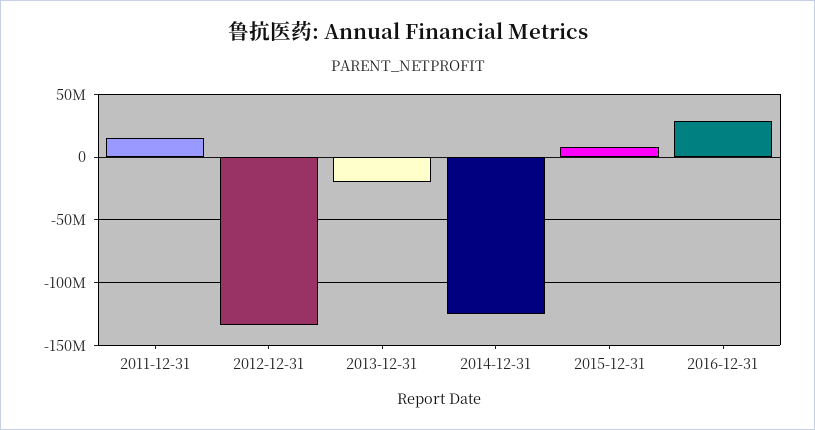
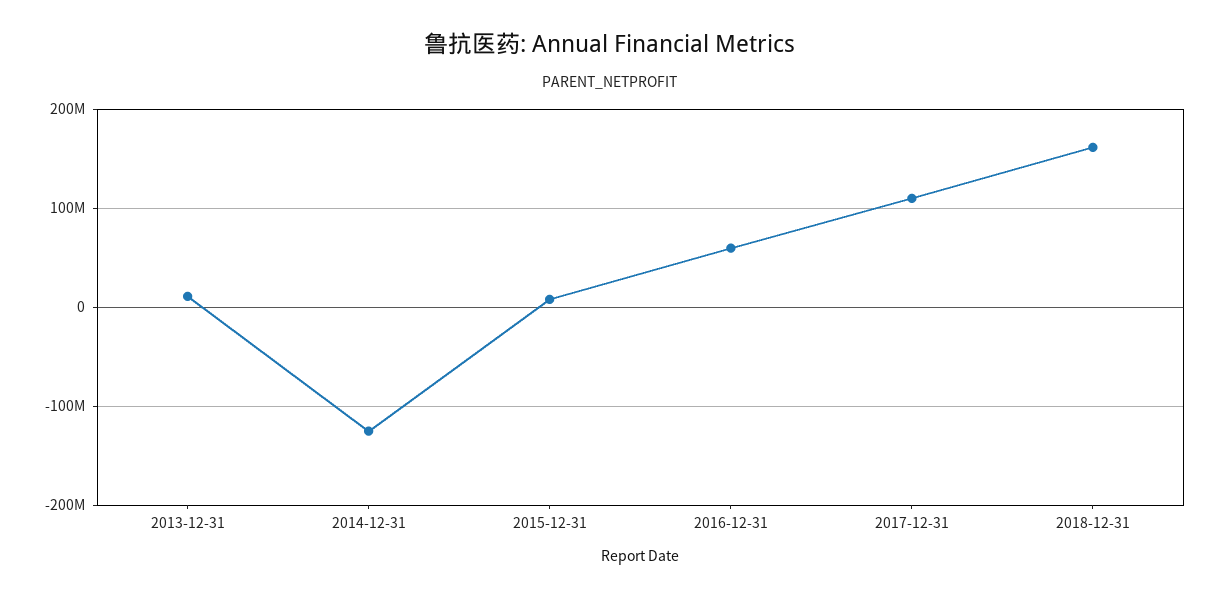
2011-12-31: 15000000 -> none
2012-12-31: -135000000 -> none
2013-12-31: -20000000 -> 10000000
2016-12-31: 30000000 -> 60000000
2017-12-31: none -> 110000000
2018-12-31: none -> 160000000

